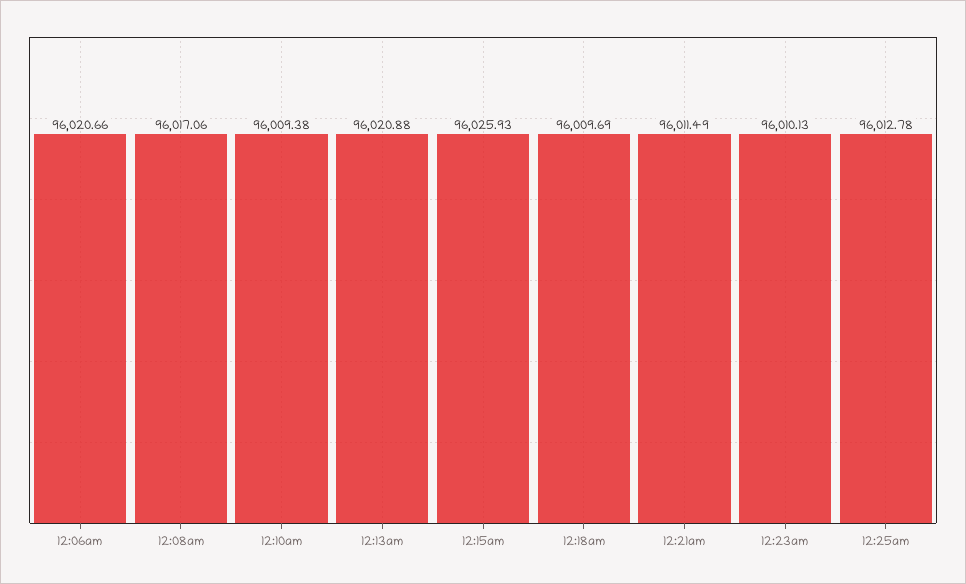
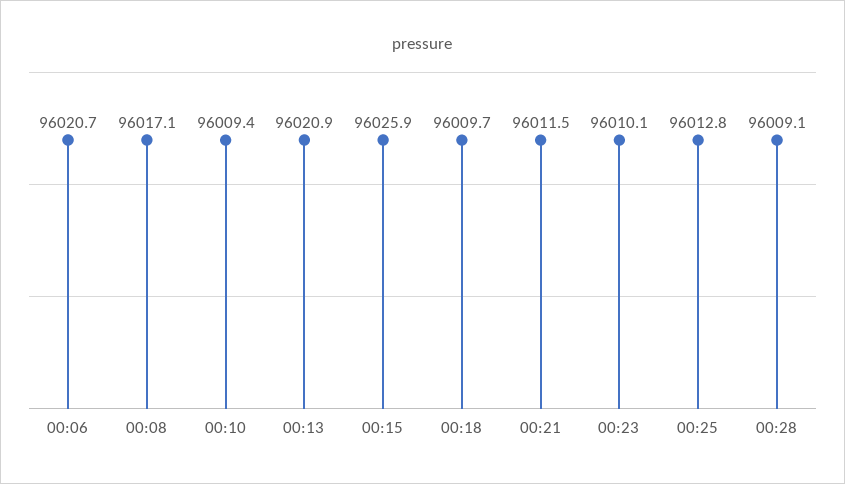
00:28: none -> 96009.1

